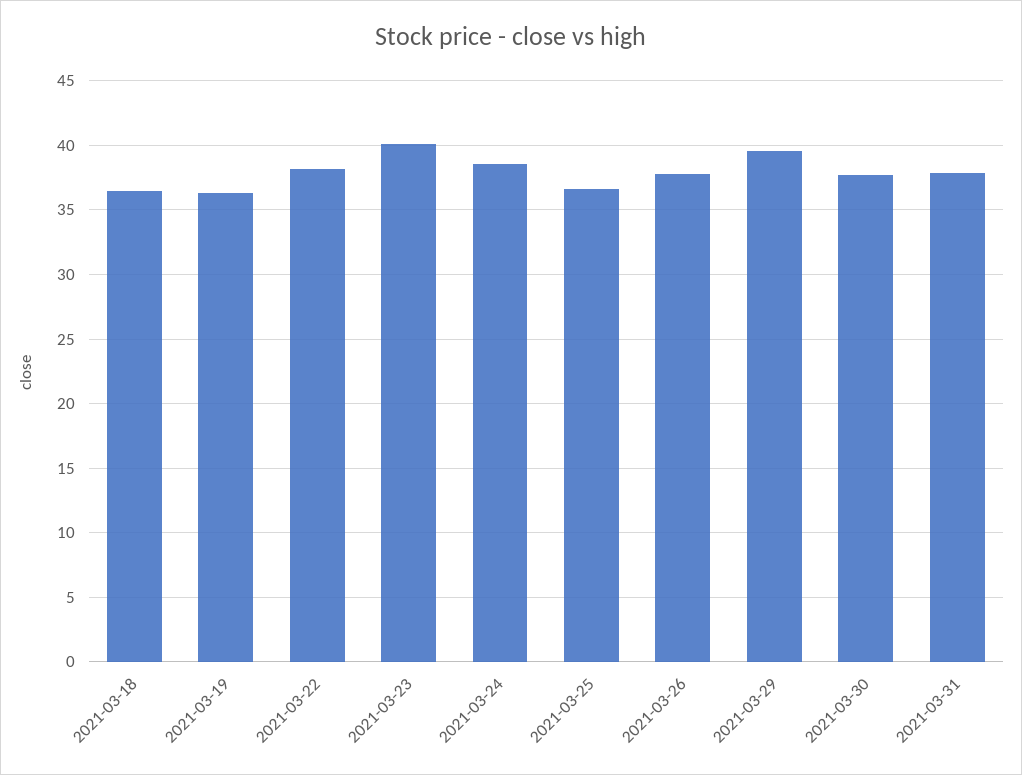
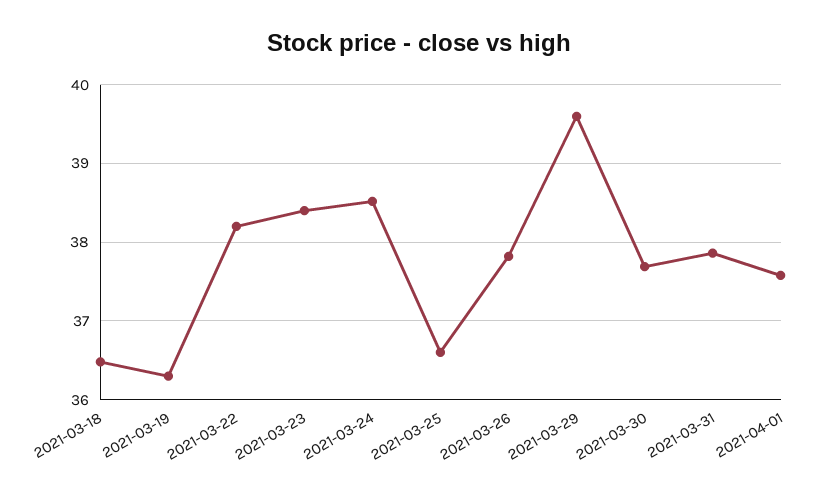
2021-03-23: 40 -> 38.4
2021-04-01: none -> 37.6

